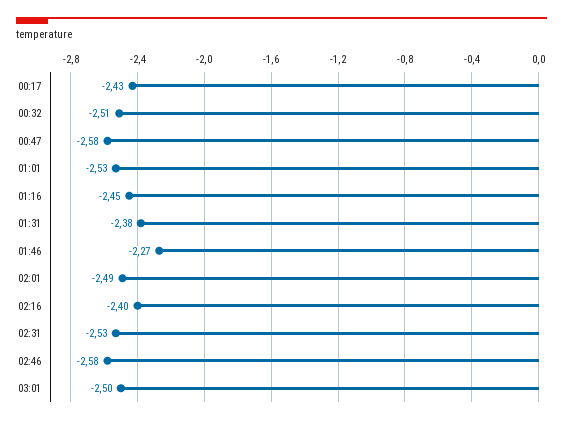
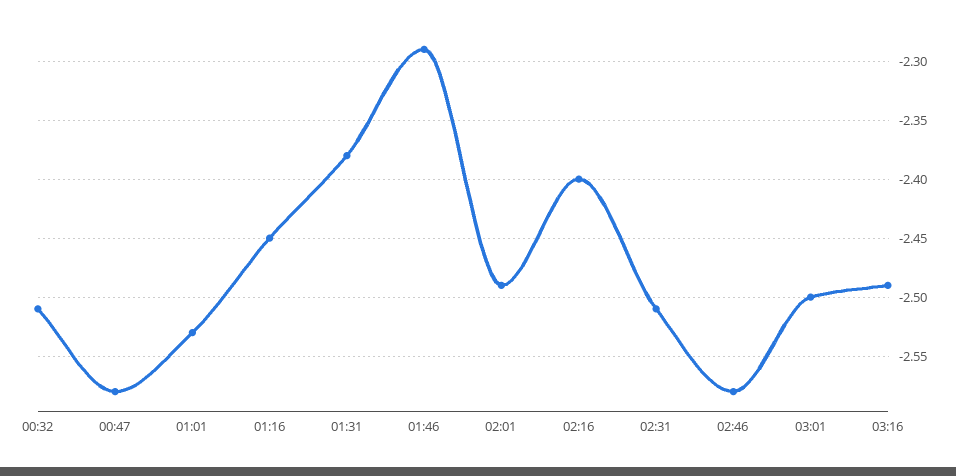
00:17: -2.43 -> none
01:46: -2.27 -> -2.29
02:31: -2.53 -> -2.51
03:16: none -> -2.49

